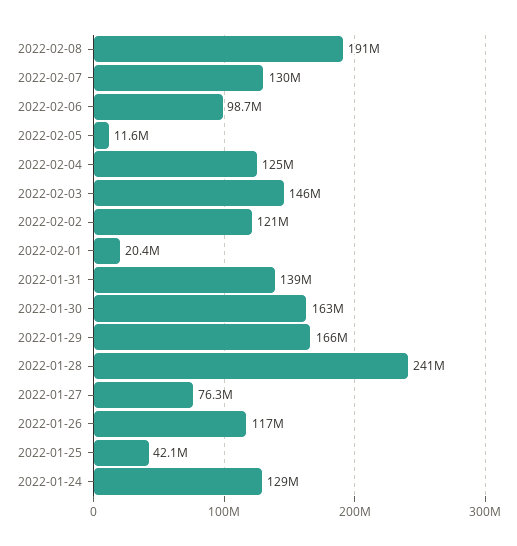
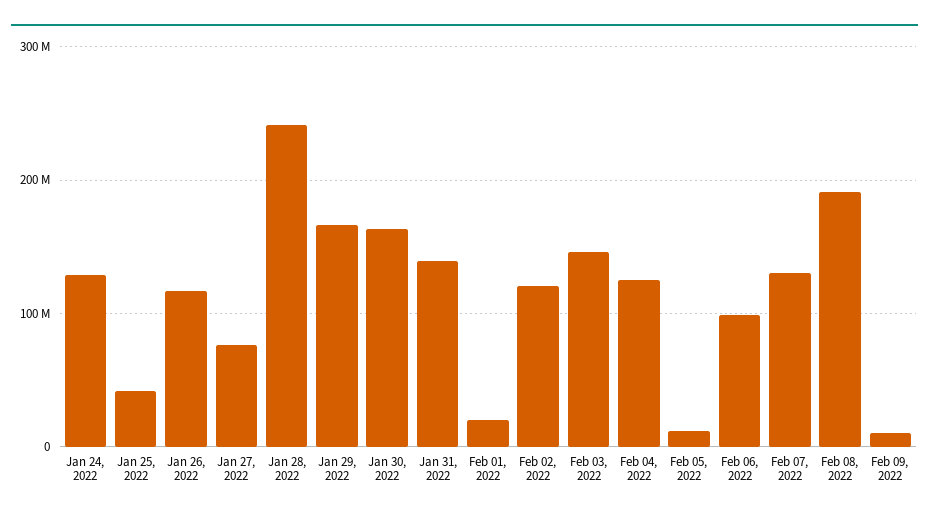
Feb 09, 2022: none -> 10000000

